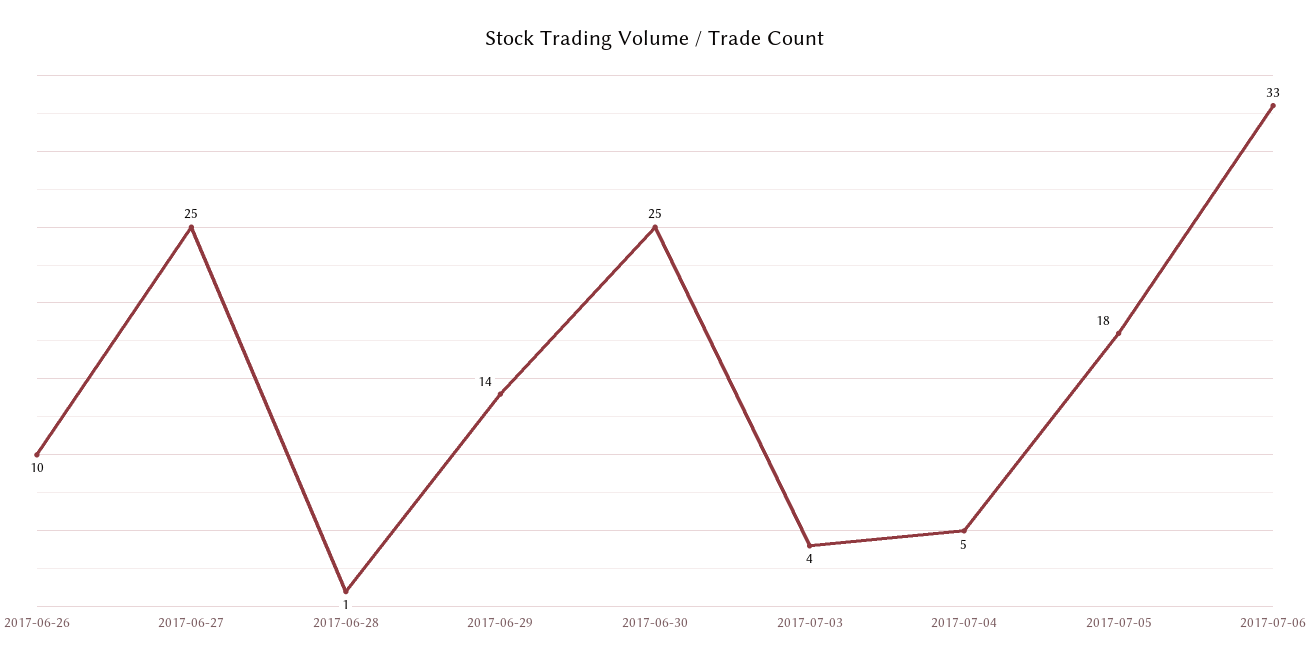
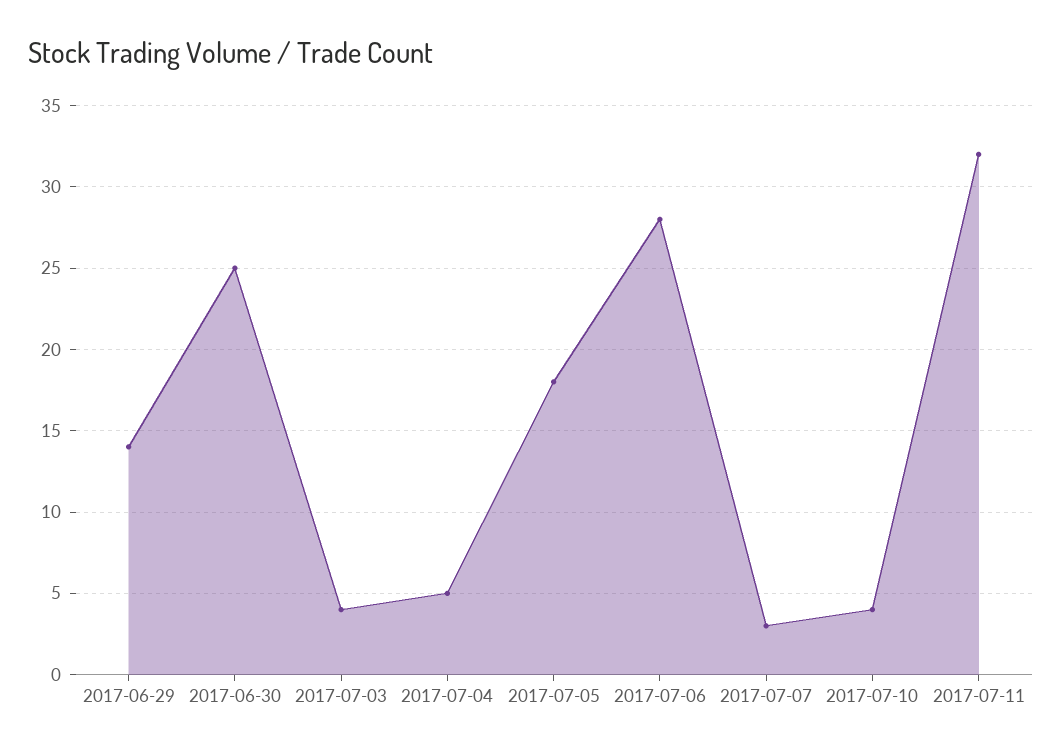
2017-06-26: 10 -> none
2017-06-27: 25 -> none
2017-06-28: 1 -> none
2017-07-06: 33 -> 28
2017-07-07: none -> 3
2017-07-10: none -> 4
2017-07-11: none -> 32

